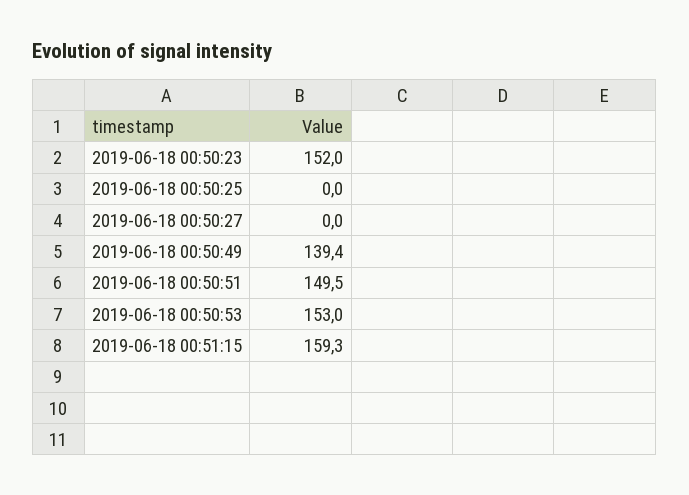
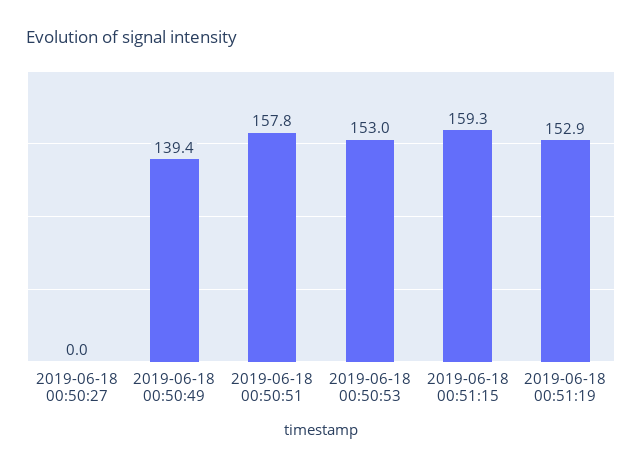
2019-06-18 00:50:23: 152 -> none
2019-06-18 00:50:25: 0 -> none
2019-06-18 00:50:51: 149.5 -> 157.8
2019-06-18 00:51:19: none -> 152.9

